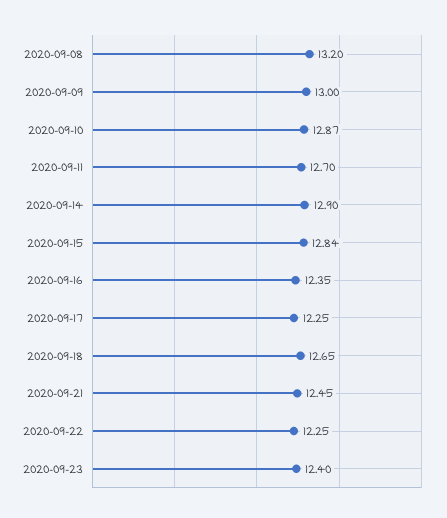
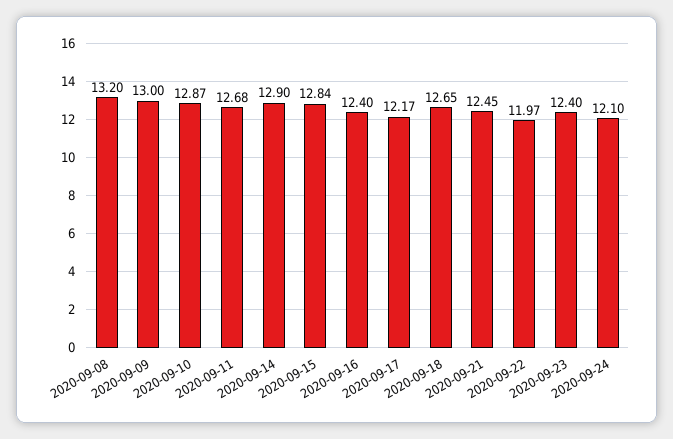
2020-09-11: 12.7 -> 12.68
2020-09-16: 12.35 -> 12.4
2020-09-17: 12.25 -> 12.17
2020-09-22: 12.25 -> 11.97
2020-09-24: none -> 12.1

